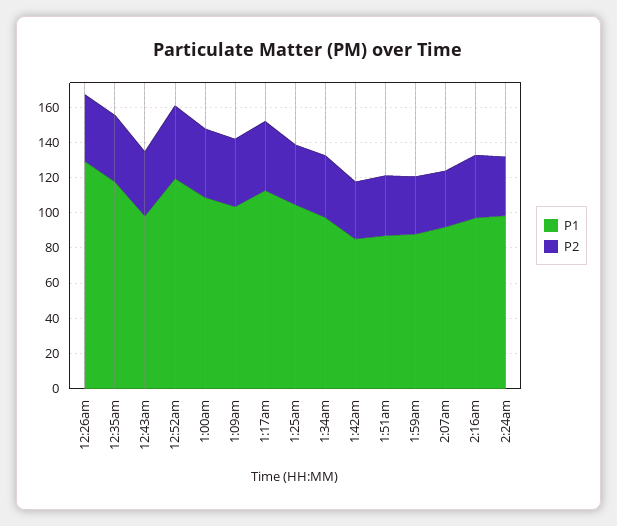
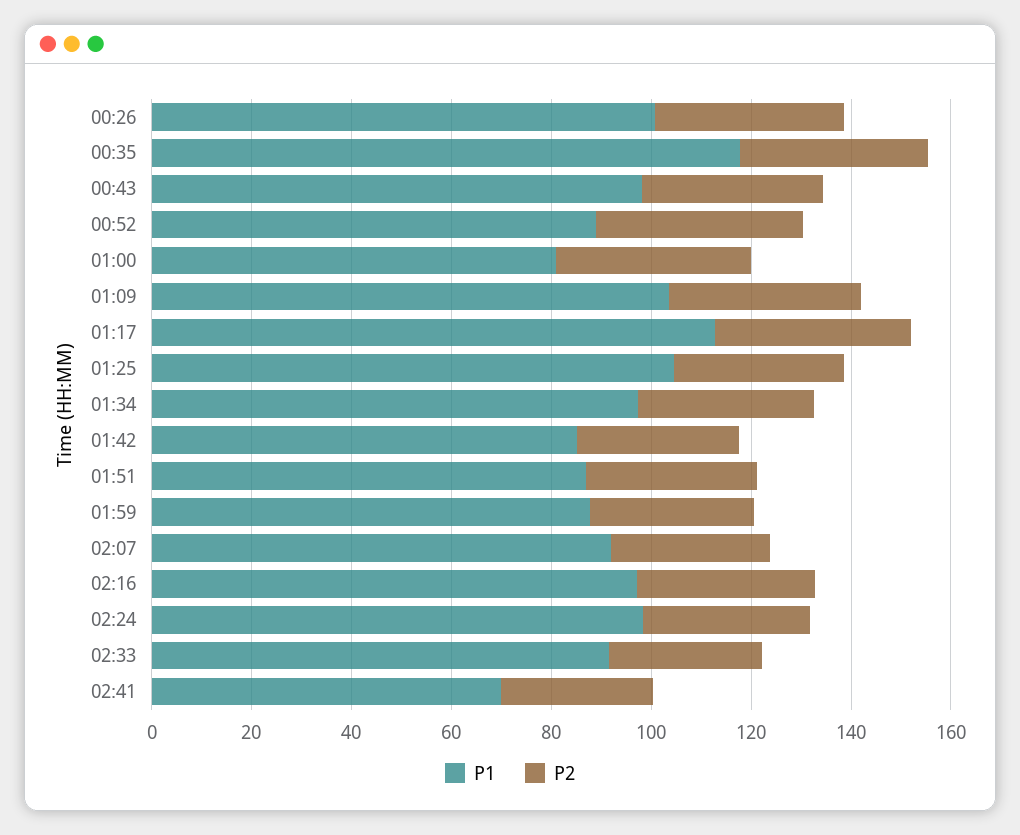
P1, 12:26am: 130 -> 100
P1, 12:52am: 120 -> 90
P1, 1:00am: 110 -> 80
P1, 02:33: none -> 90
P2, 02:33: none -> 30
P1, 02:41: none -> 70
P2, 02:41: none -> 30

